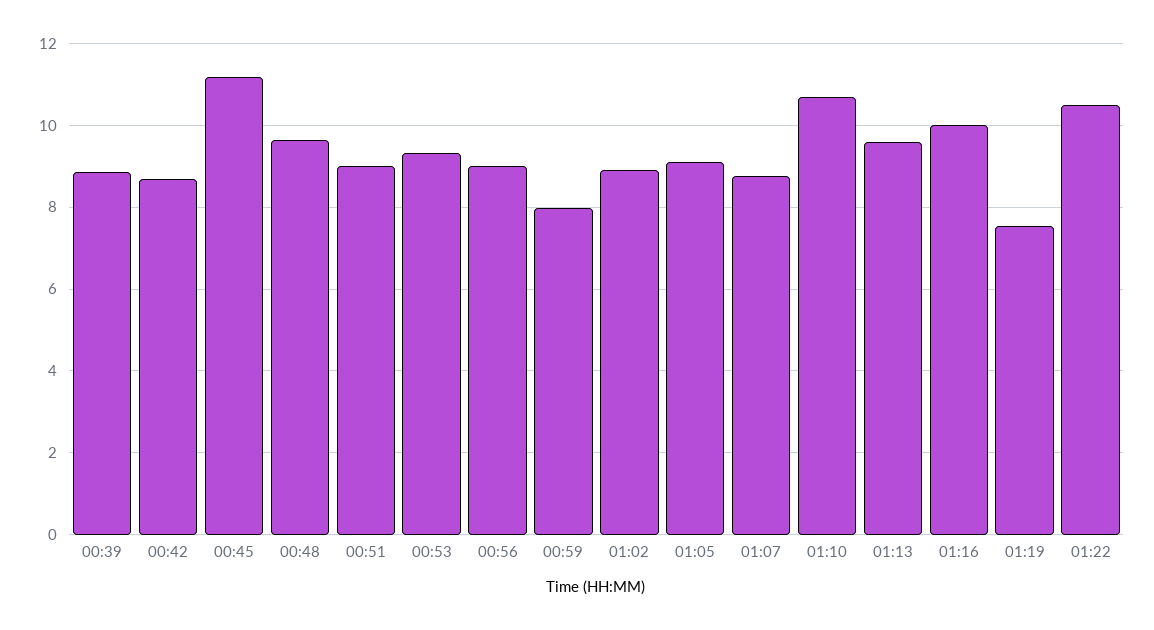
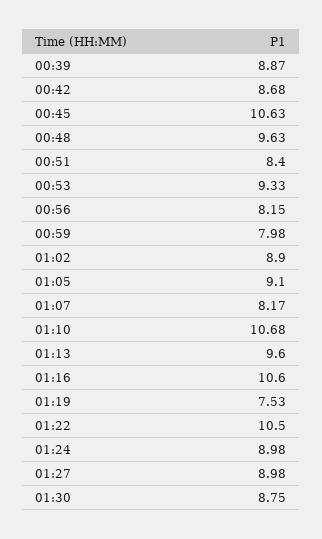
00:45: 11.2 -> 10.63
00:51: 9 -> 8.4
00:56: 9 -> 8.15
01:07: 8.8 -> 8.17
01:16: 10 -> 10.6
01:24: none -> 8.98
01:27: none -> 8.98
01:30: none -> 8.75

